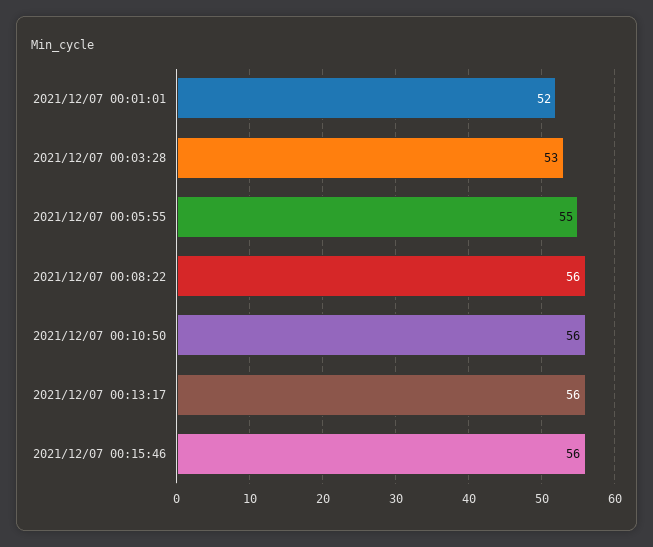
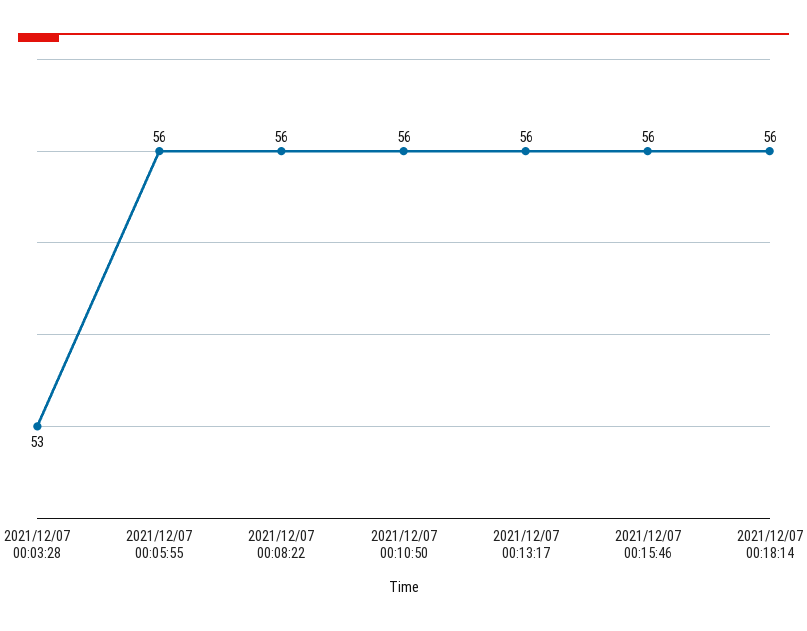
2021/12/07 00:01:01: 52 -> none
2021/12/07 00:05:55: 55 -> 56
2021/12/07 00:18:14: none -> 56

